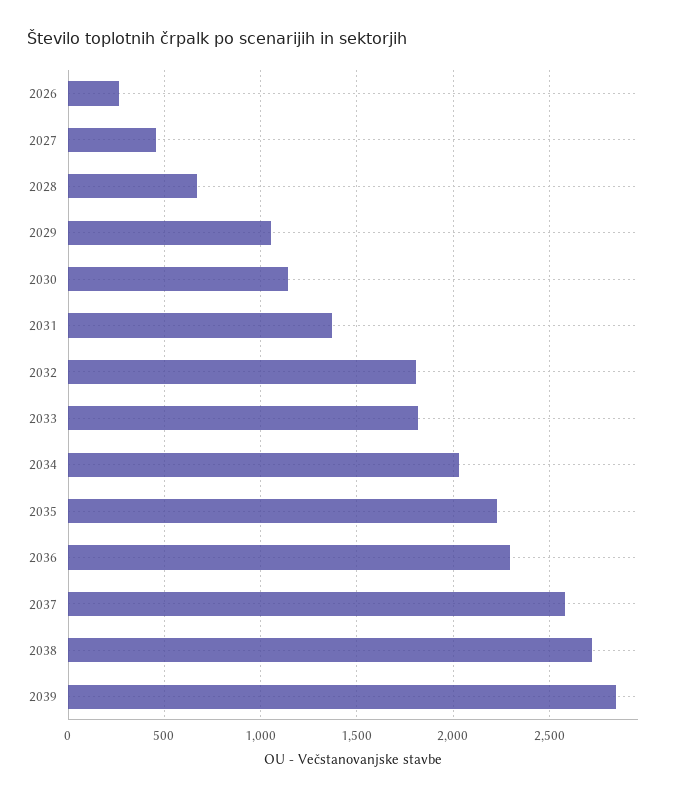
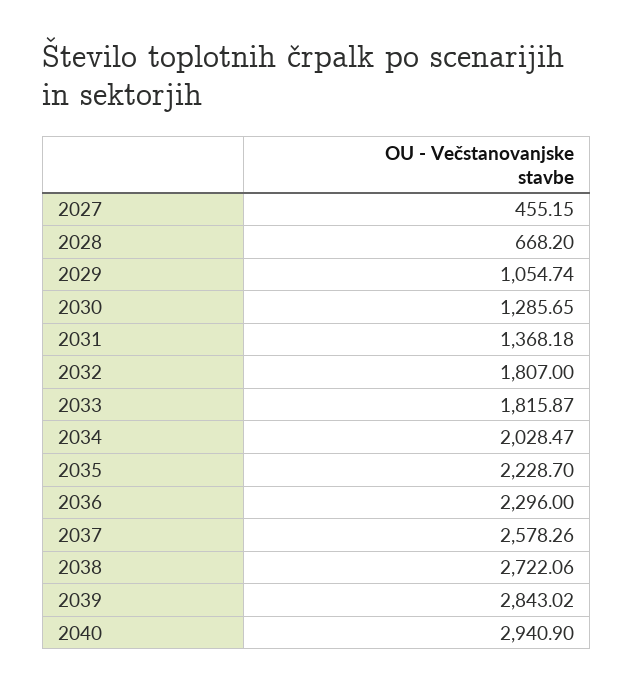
2026: 250 -> none
2030: 1150 -> 1285.65
2040: none -> 2940.9

